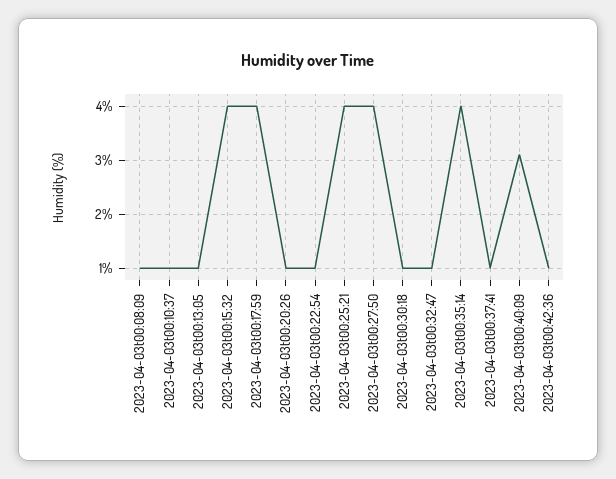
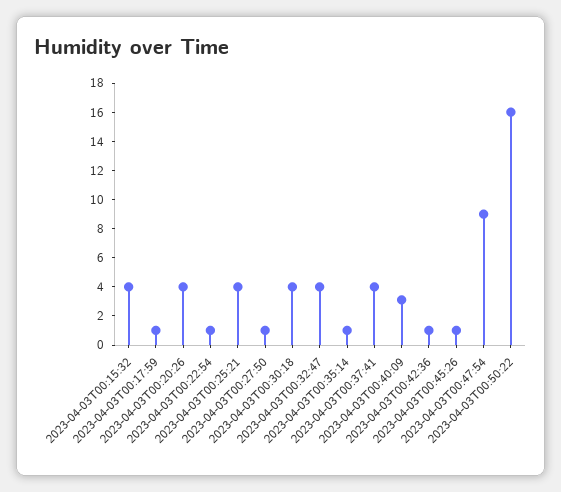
2023-04-03t00:08:09: 1 -> none
2023-04-03t00:10:37: 1 -> none
2023-04-03t00:13:05: 1 -> none
2023-04-03t00:17:59: 4 -> 1
2023-04-03t00:20:26: 1 -> 4
2023-04-03t00:27:50: 4 -> 1
2023-04-03t00:30:18: 1 -> 4
2023-04-03t00:32:47: 1 -> 4
2023-04-03t00:35:14: 4 -> 1
2023-04-03t00:37:41: 1 -> 4
2023-04-03T00:45:26: none -> 1
2023-04-03T00:47:54: none -> 9
2023-04-03T00:50:22: none -> 16

